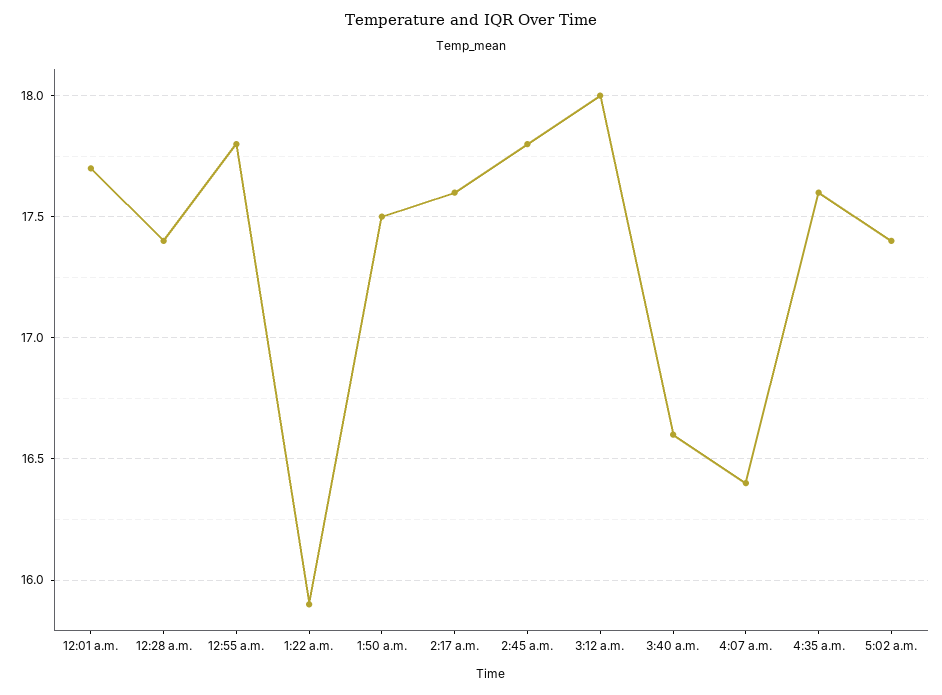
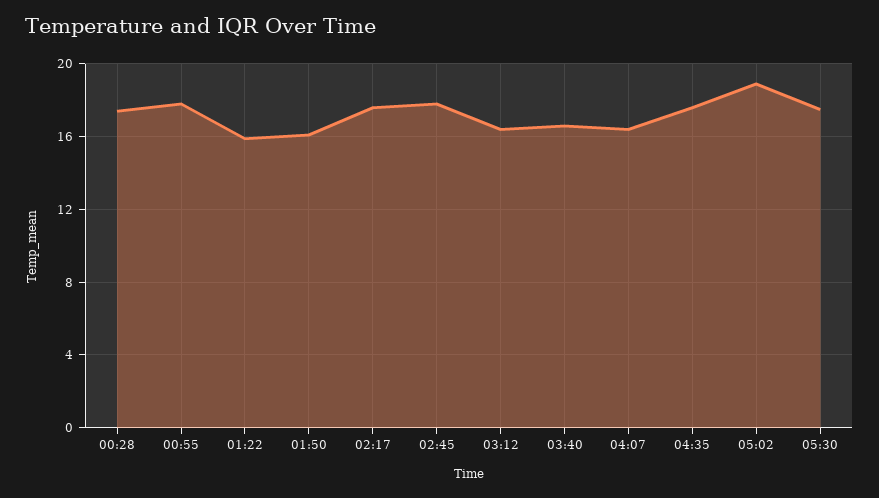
12:01 a.m.: 17.7 -> none
1:50 a.m.: 17.5 -> 16
3:12 a.m.: 18 -> 16.5
5:02 a.m.: 17.4 -> 19
05:30: none -> 17.5

